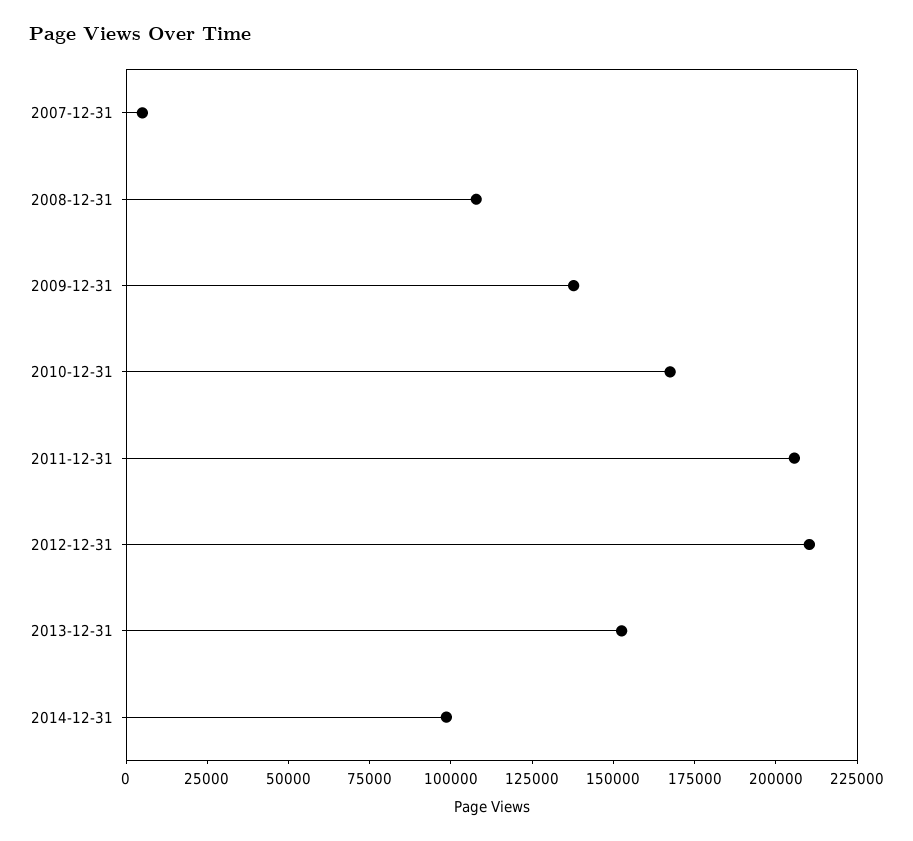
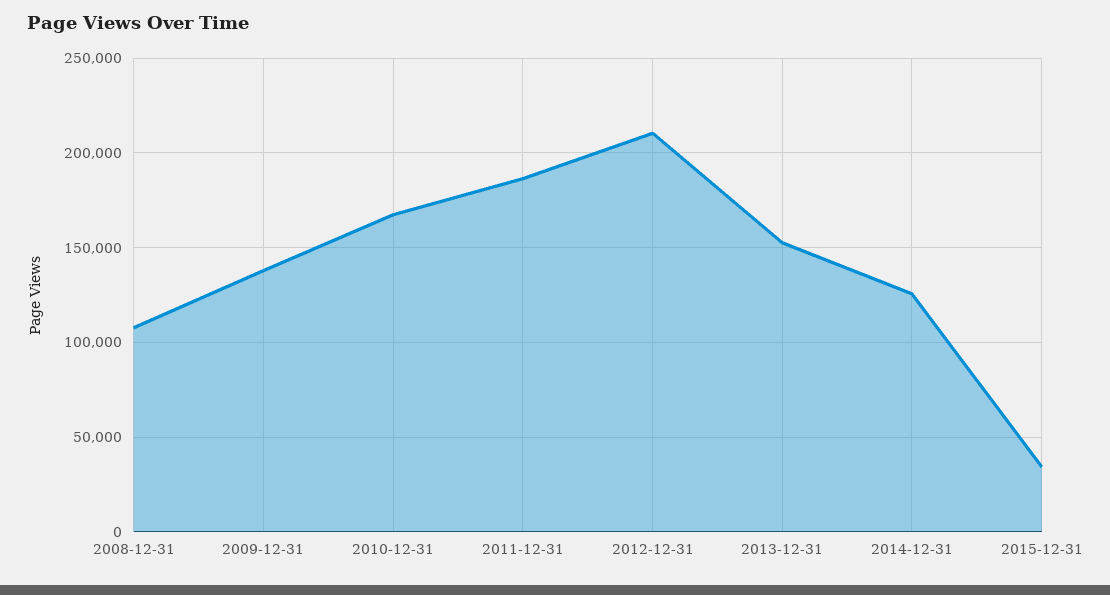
2007-12-31: 5000 -> none
2011-12-31: 205000 -> 185000
2014-12-31: 100000 -> 125000
2015-12-31: none -> 35000

